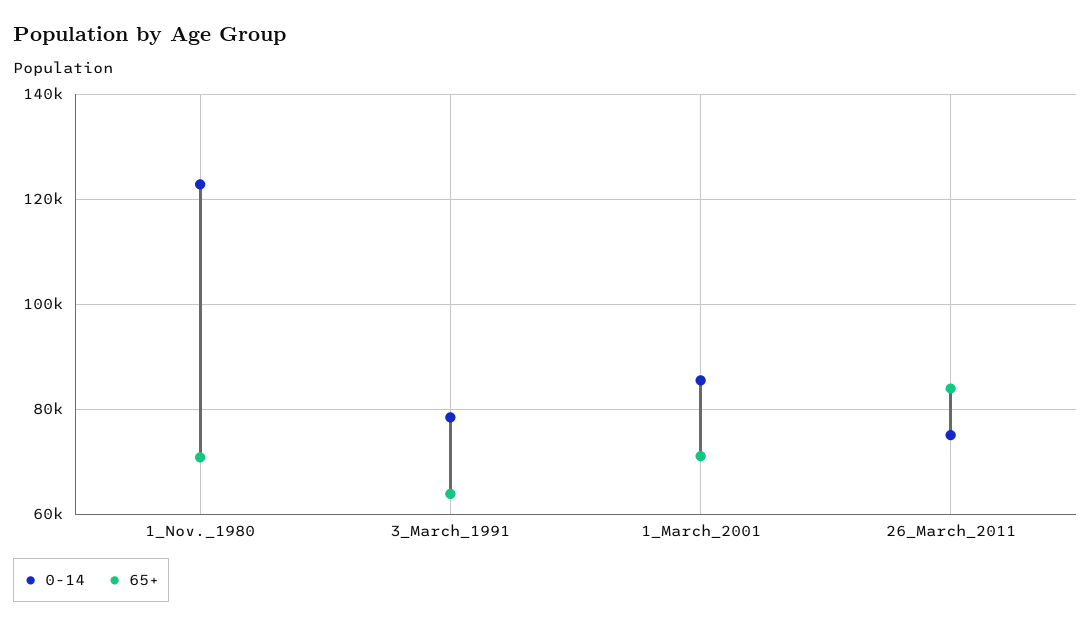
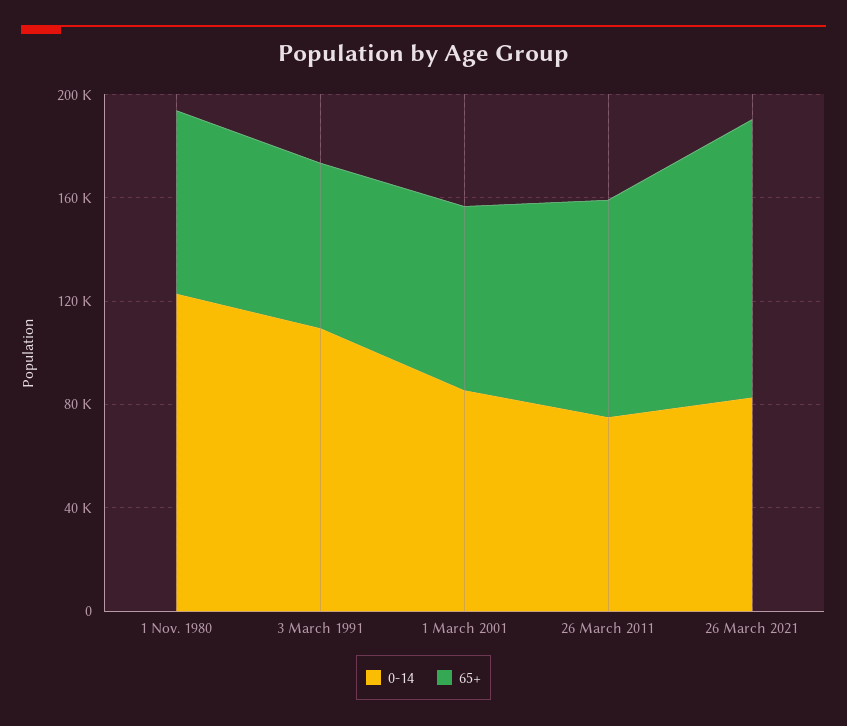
0-14, 3_March_1991: 78000 -> 110000
0-14, 26 March 2021: none -> 80000
65+, 26 March 2021: none -> 110000

